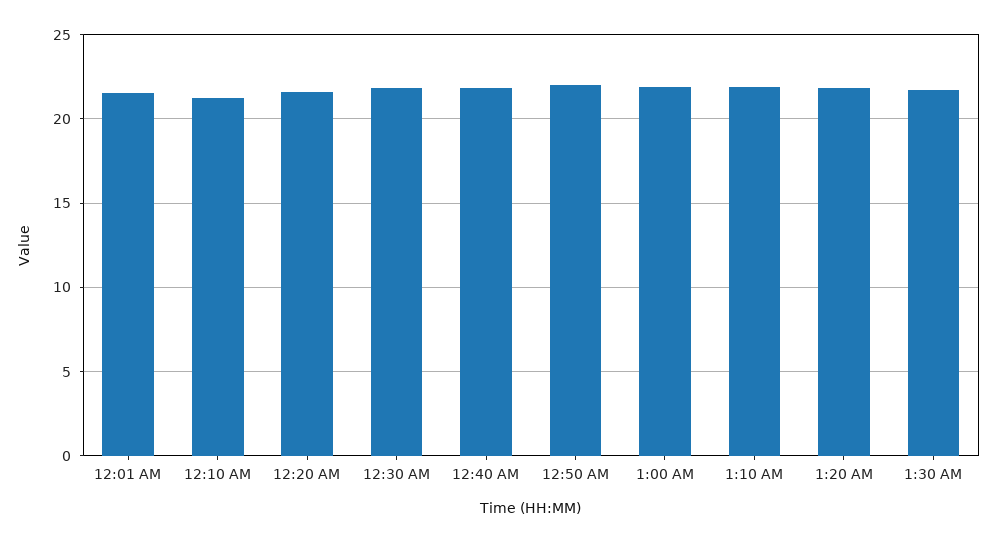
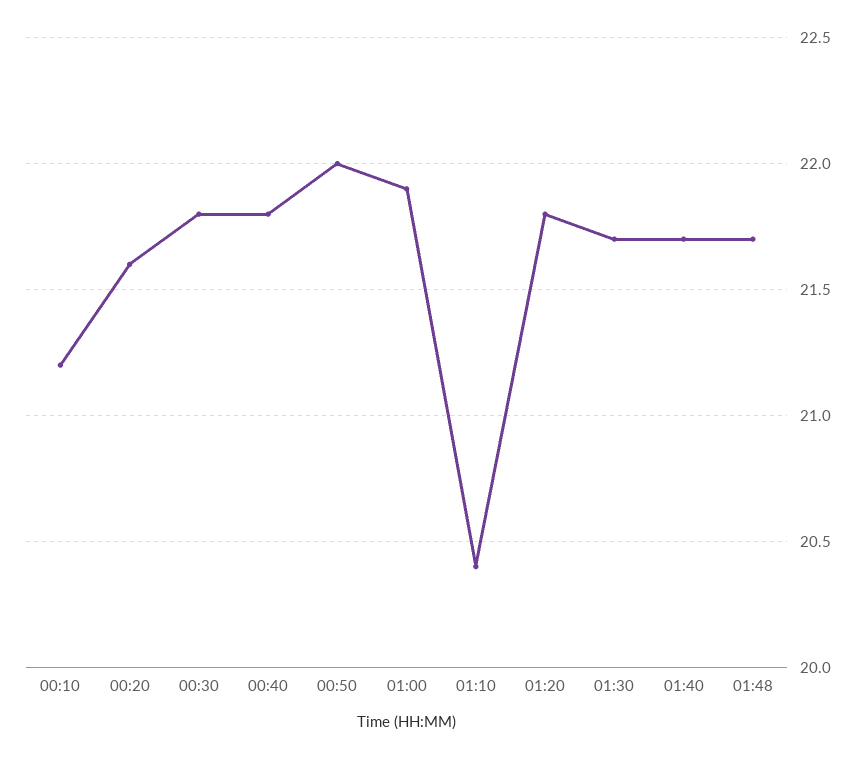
12:01 AM: 21.5 -> none
1:10 AM: 22 -> 20.4
01:40: none -> 21.7
01:48: none -> 21.7

